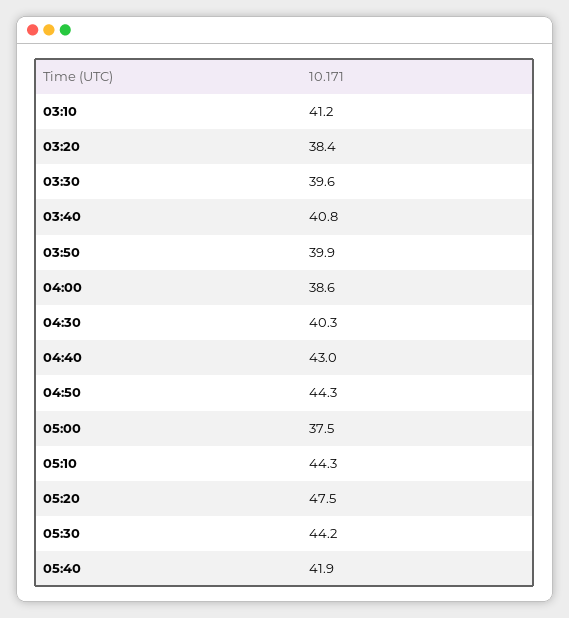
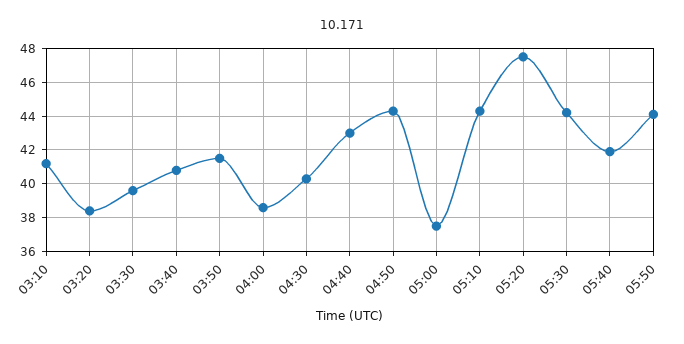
03:50: 39.9 -> 41.5
05:50: none -> 44

